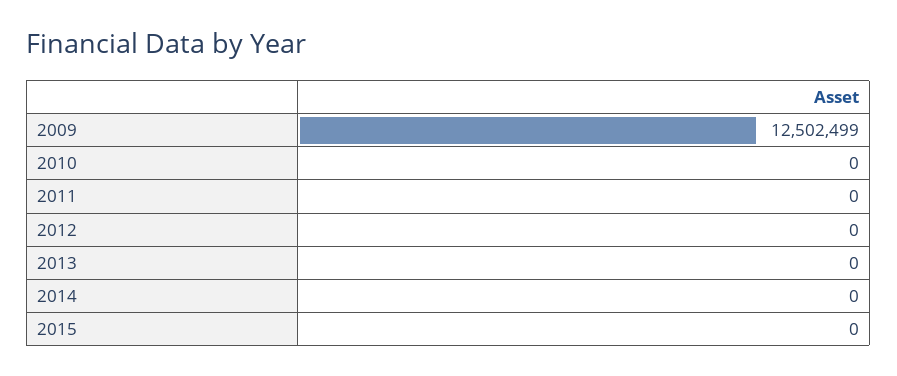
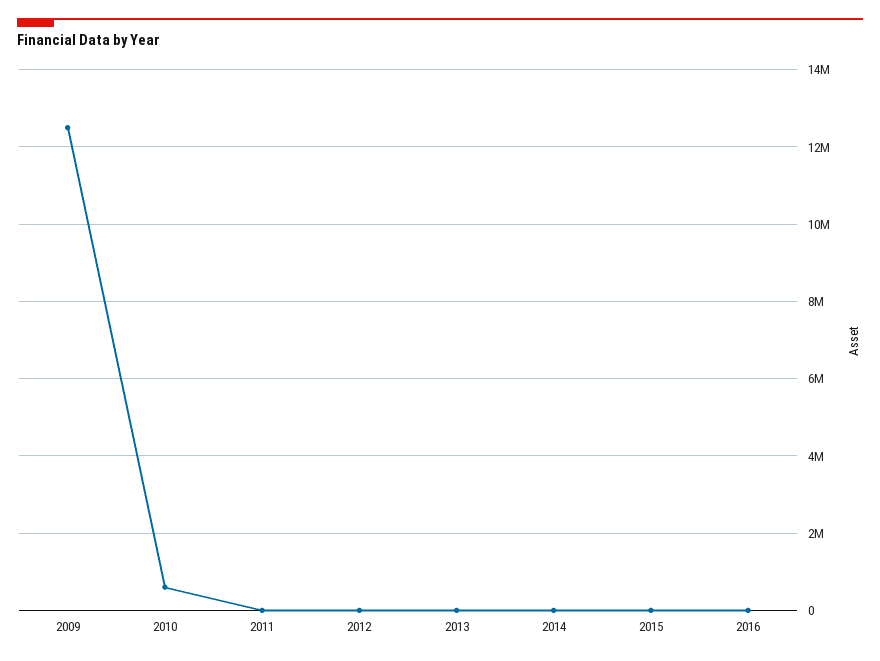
2010: 0 -> 600000
2016: none -> 0

